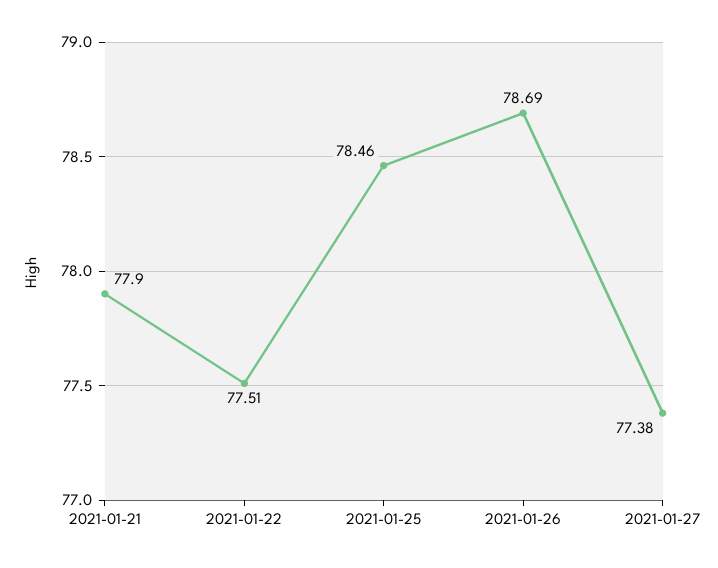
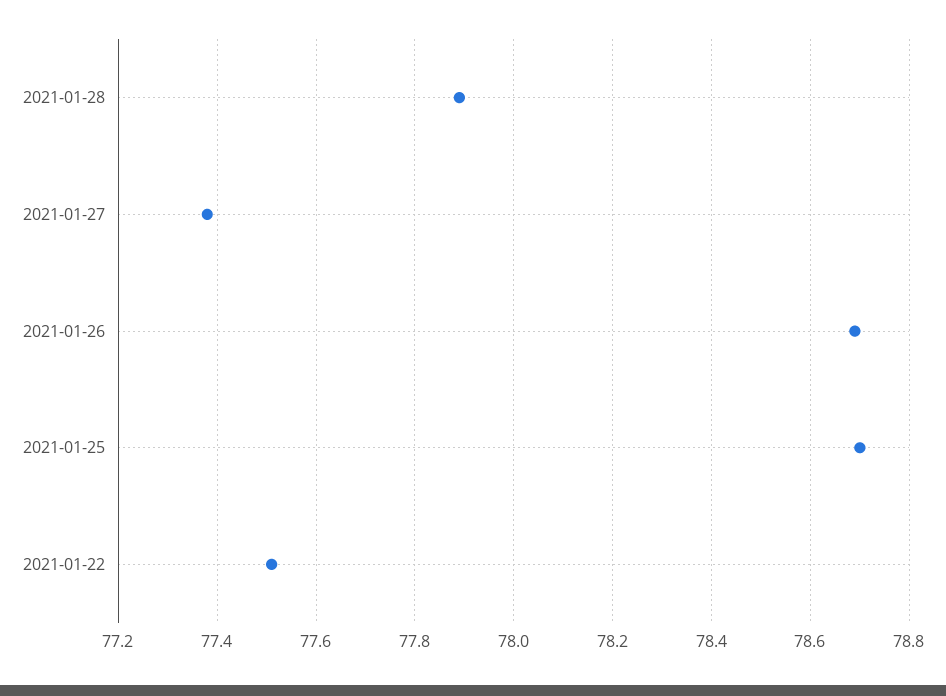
2021-01-21: 77.9 -> none
2021-01-25: 78.46 -> 78.7
2021-01-28: none -> 77.9

